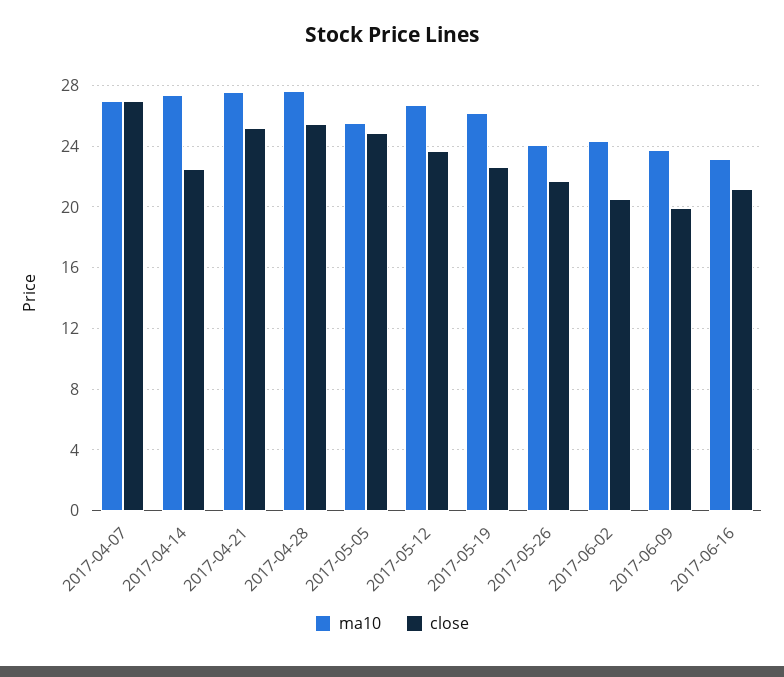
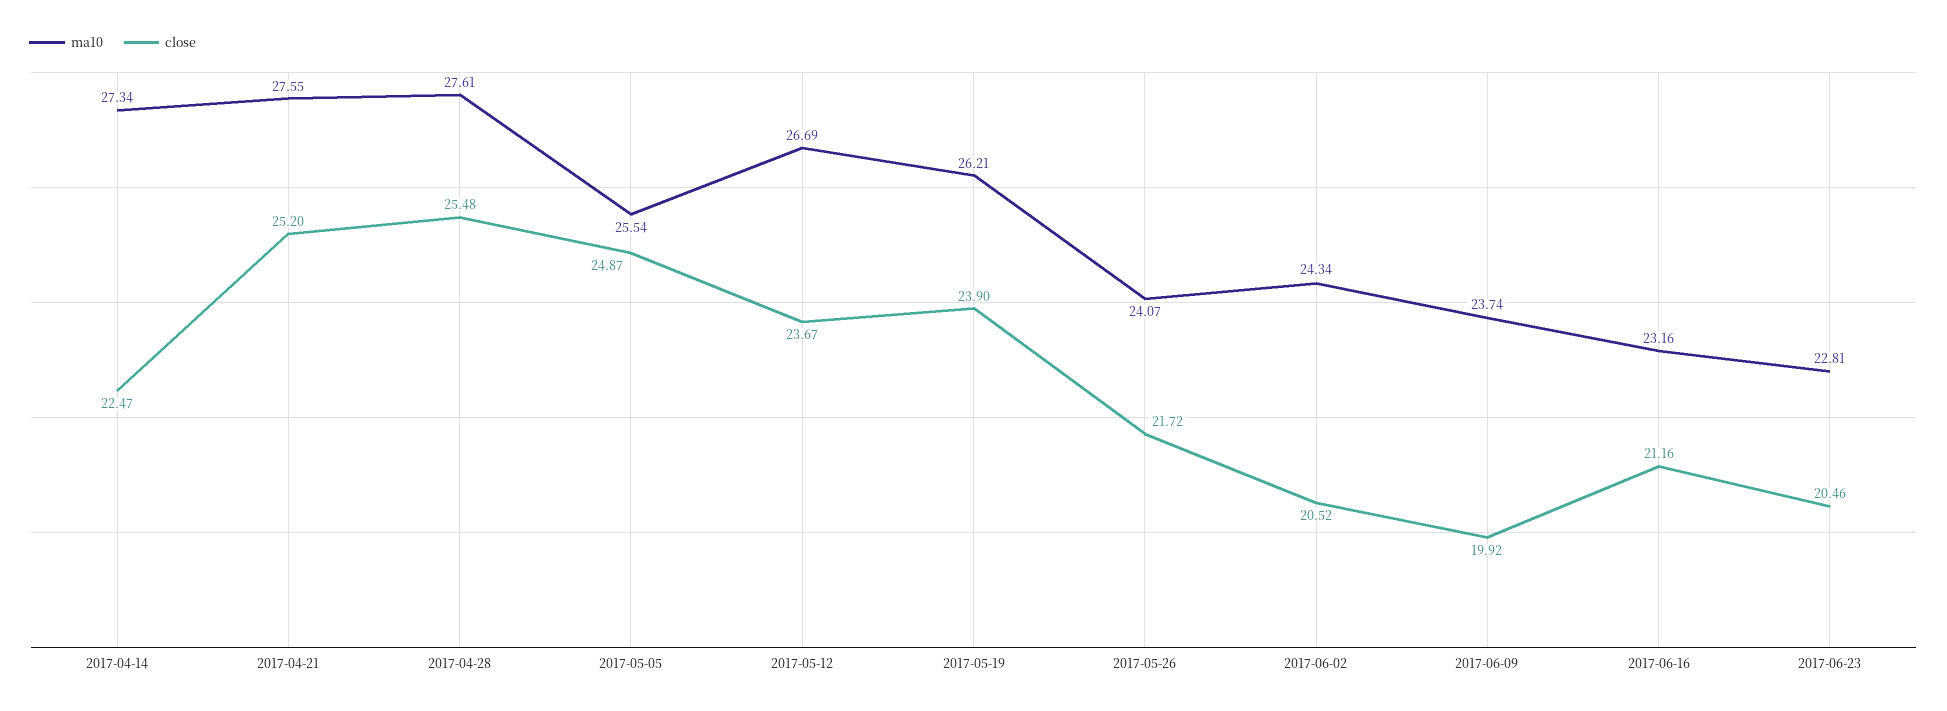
ma10, 2017-04-07: 27 -> none
close, 2017-04-07: 27 -> none
close, 2017-05-19: 22.5 -> 23.9
ma10, 2017-06-23: none -> 22.81
close, 2017-06-23: none -> 20.46

